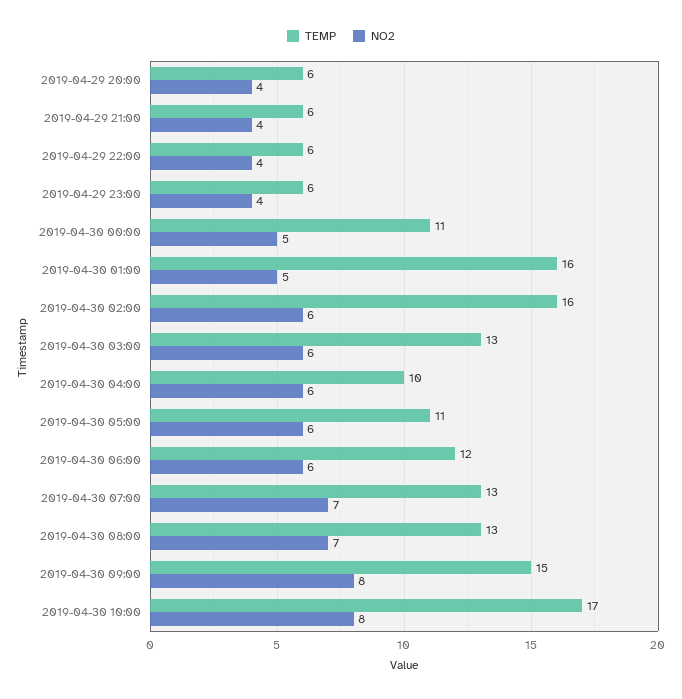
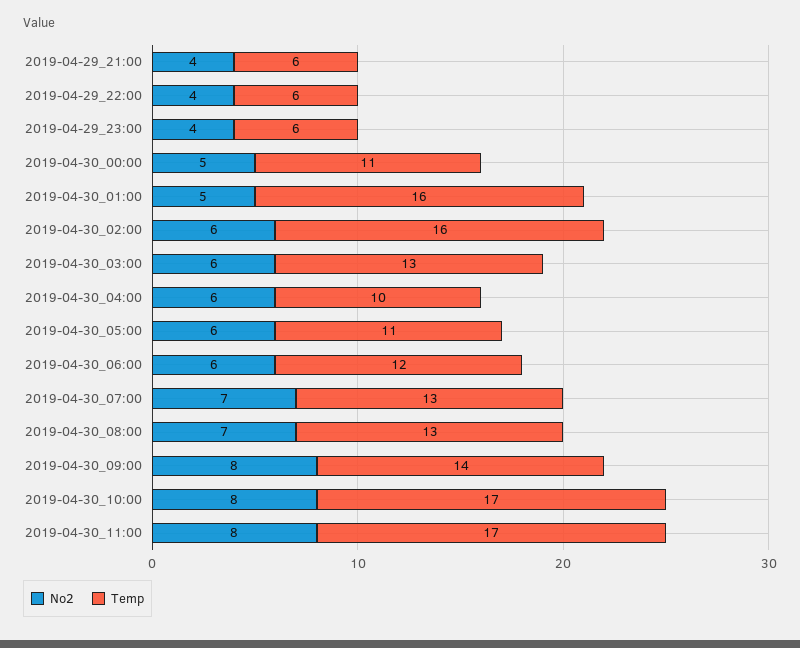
TEMP, 2019-04-29 20:00: 6 -> none
NO2, 2019-04-29 20:00: 4 -> none
TEMP, 2019-04-30 09:00: 15 -> 14
NO2, 2019-04-30_11:00: none -> 8
TEMP, 2019-04-30_11:00: none -> 17

